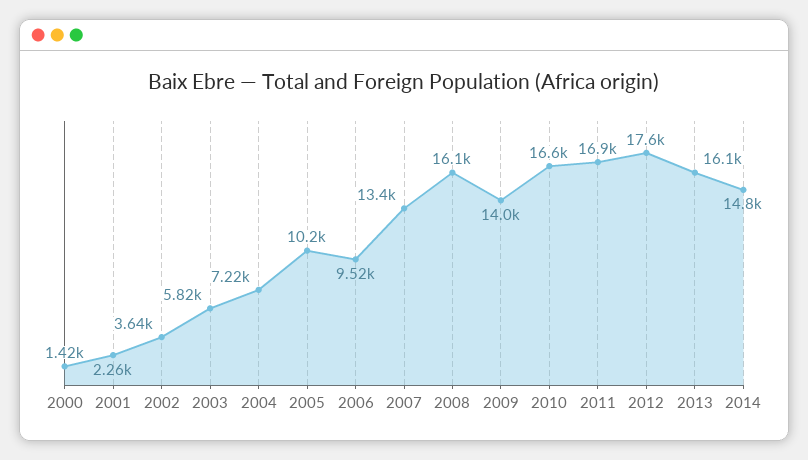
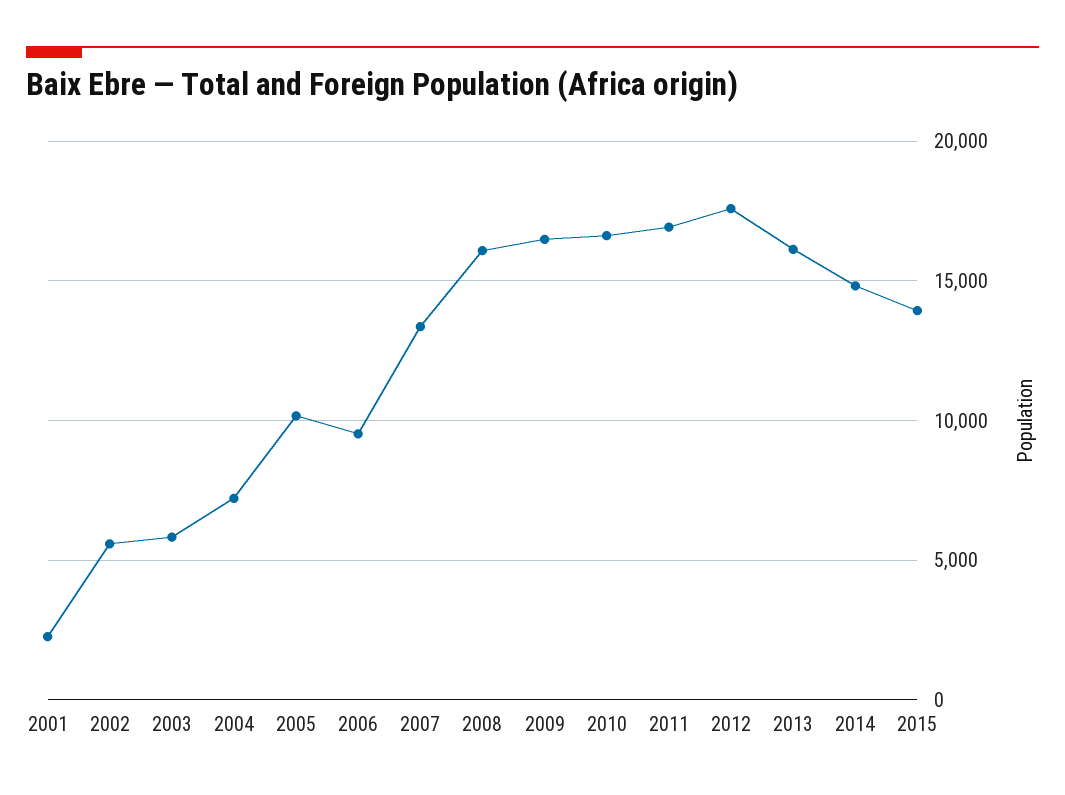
2000: 1420 -> none
2002: 3640 -> 5500
2009: 14000 -> 16500
2015: none -> 14000

